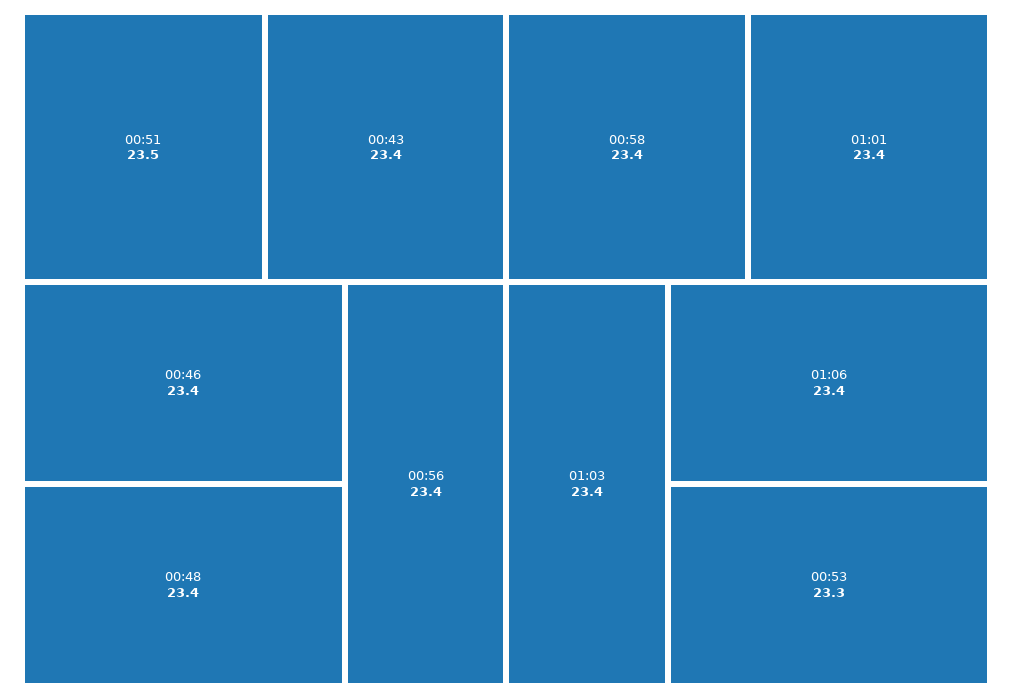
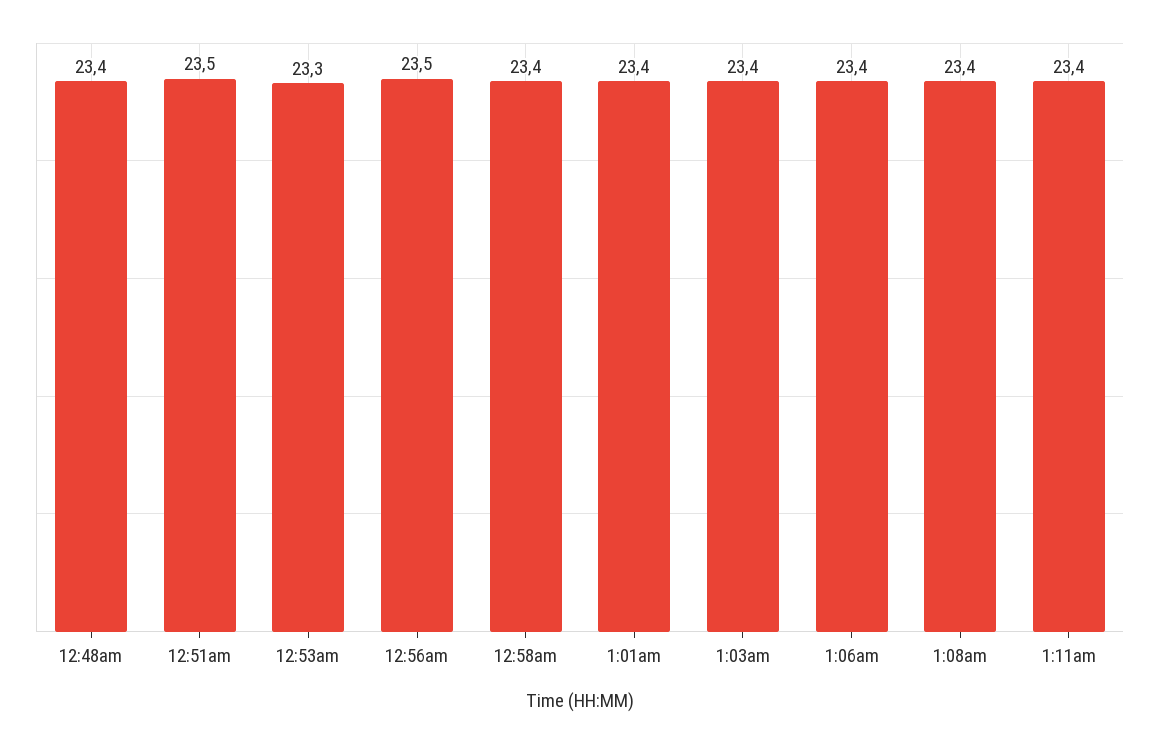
00:43: 23.4 -> none
00:46: 23.4 -> none
00:56: 23.4 -> 23.5
1:08am: none -> 23.4
1:11am: none -> 23.4

